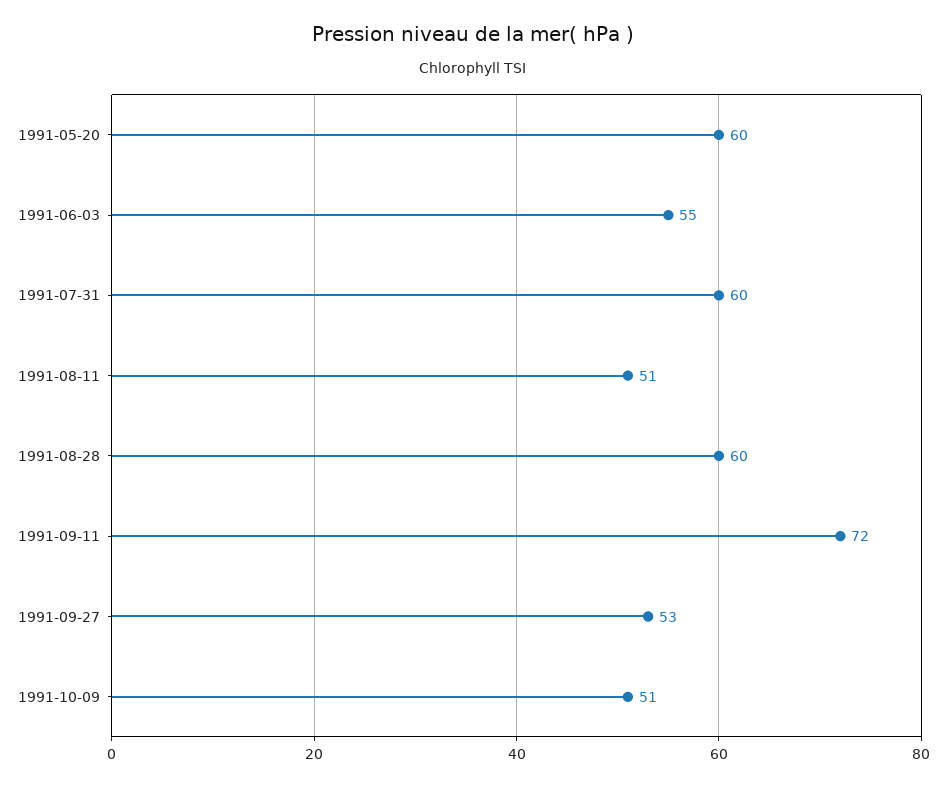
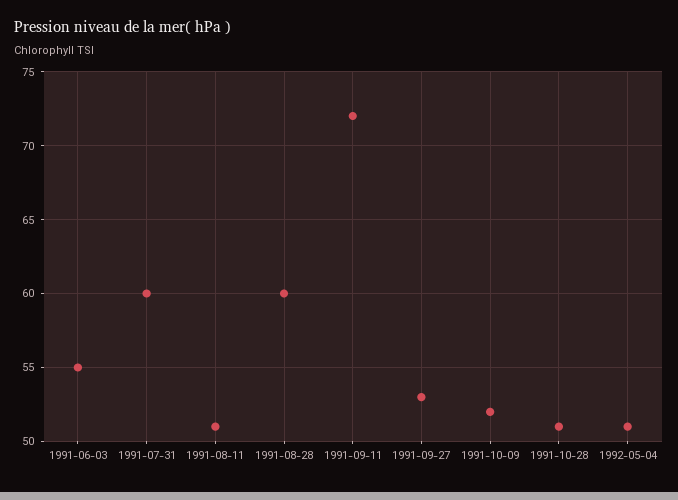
1991-05-20: 60 -> none
1991-10-09: 51 -> 52
1991-10-28: none -> 51
1992-05-04: none -> 51

